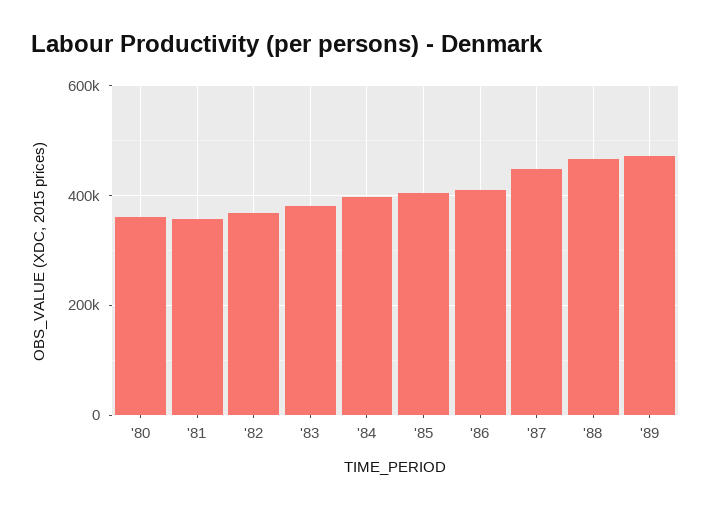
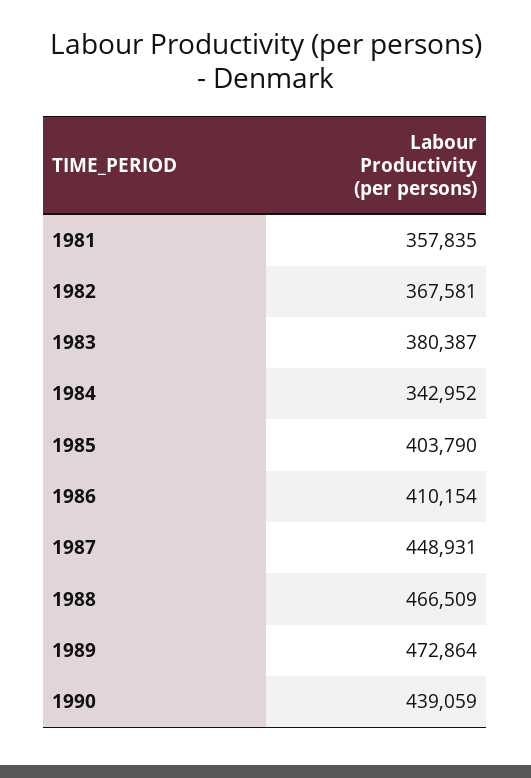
'80: 360000 -> none
'84: 400000 -> 342952
1990: none -> 439059

